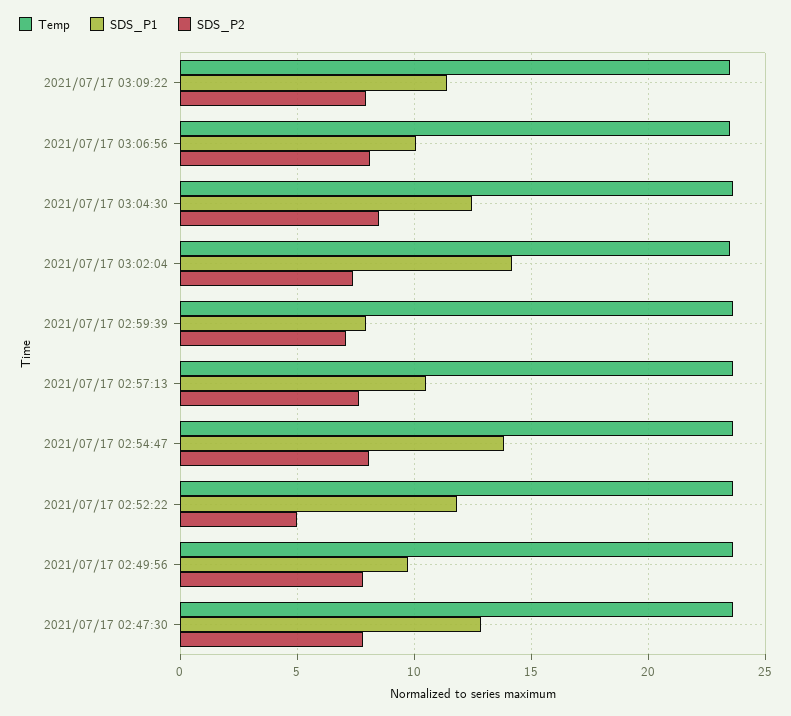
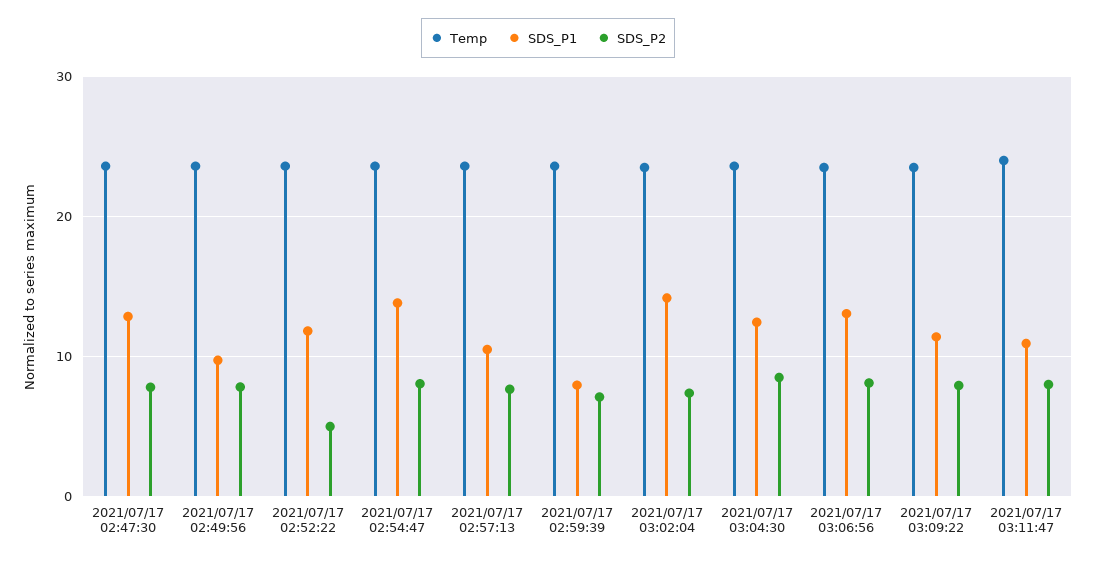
SDS_P1, 2021/07/17 03:06:56: 10 -> 13
Temp, 2021/07/17 03:11:47: none -> 24
SDS_P1, 2021/07/17 03:11:47: none -> 11
SDS_P2, 2021/07/17 03:11:47: none -> 8

